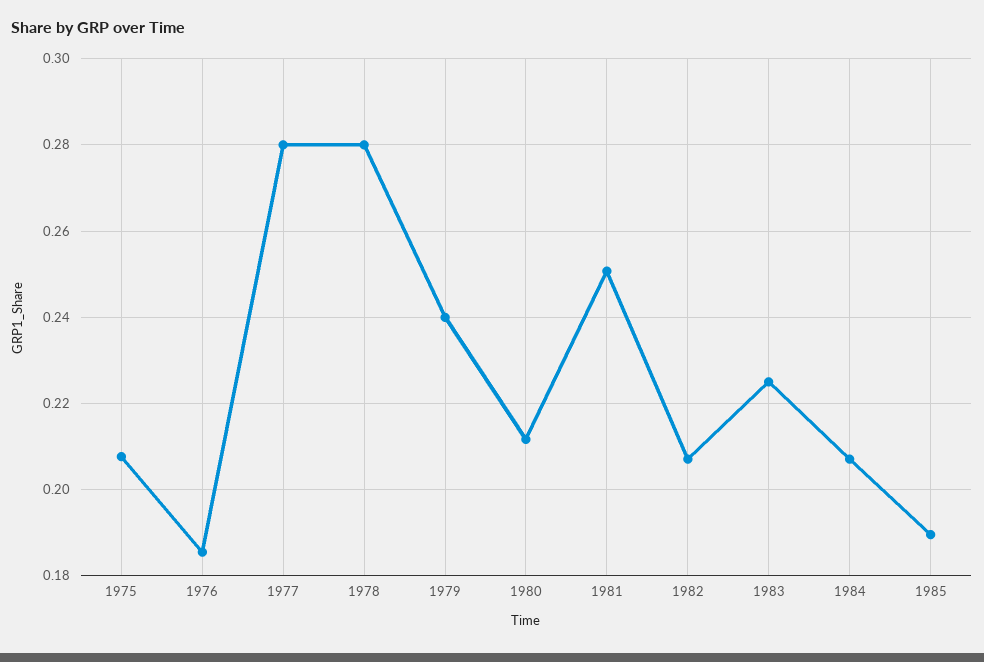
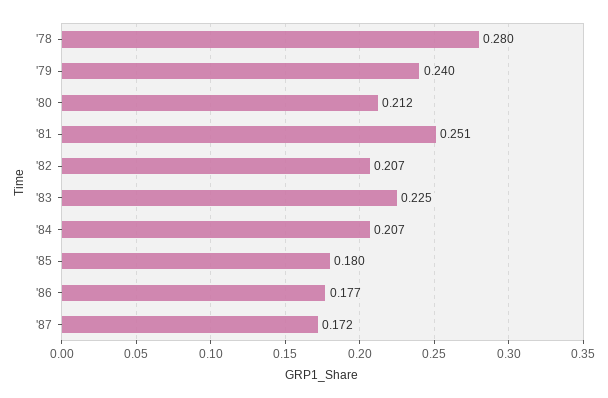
1975: 0.208 -> none
1976: 0.186 -> none
1977: 0.28 -> none
1985: 0.19 -> 0.18
'86: none -> 0.177
'87: none -> 0.172

